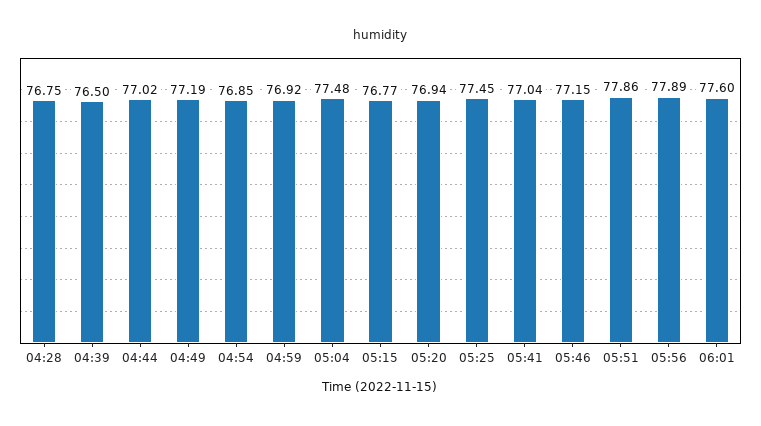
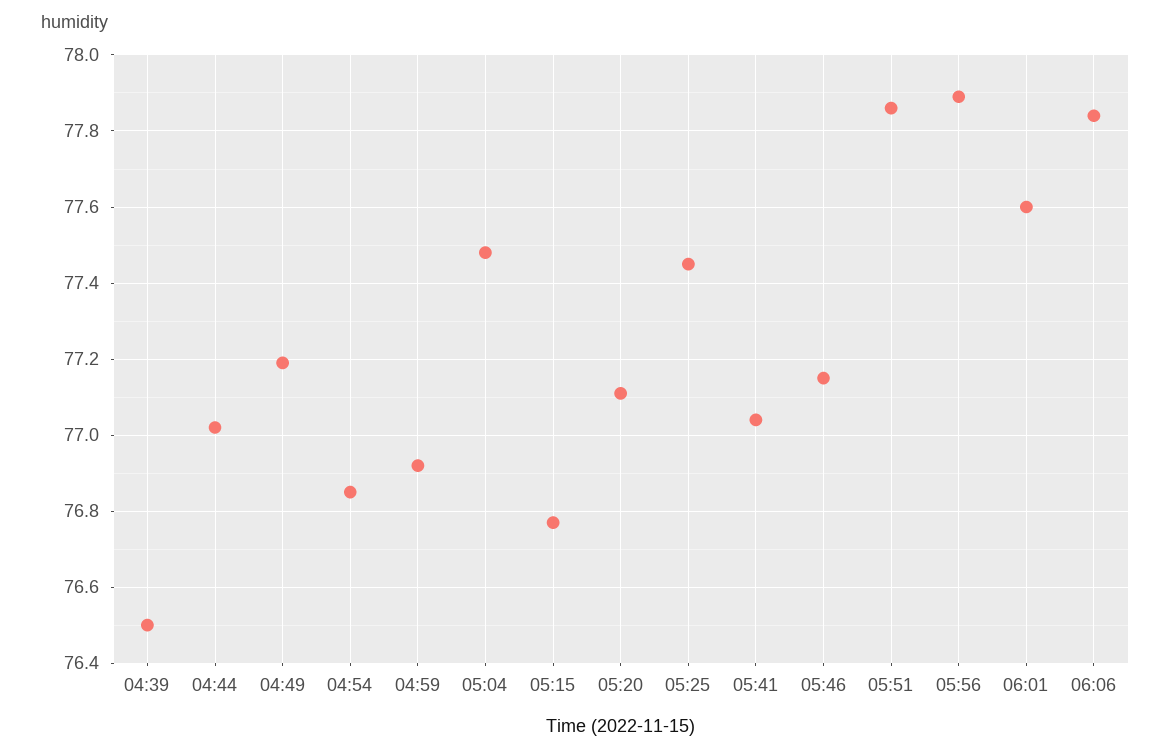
04:28: 76.75 -> none
05:20: 76.94 -> 77.1
06:06: none -> 77.85

